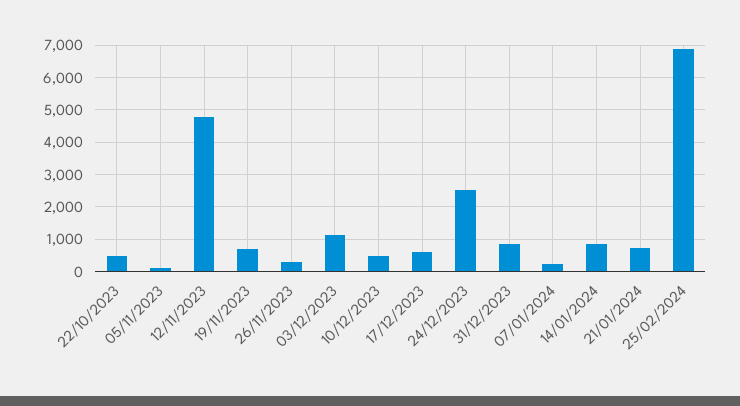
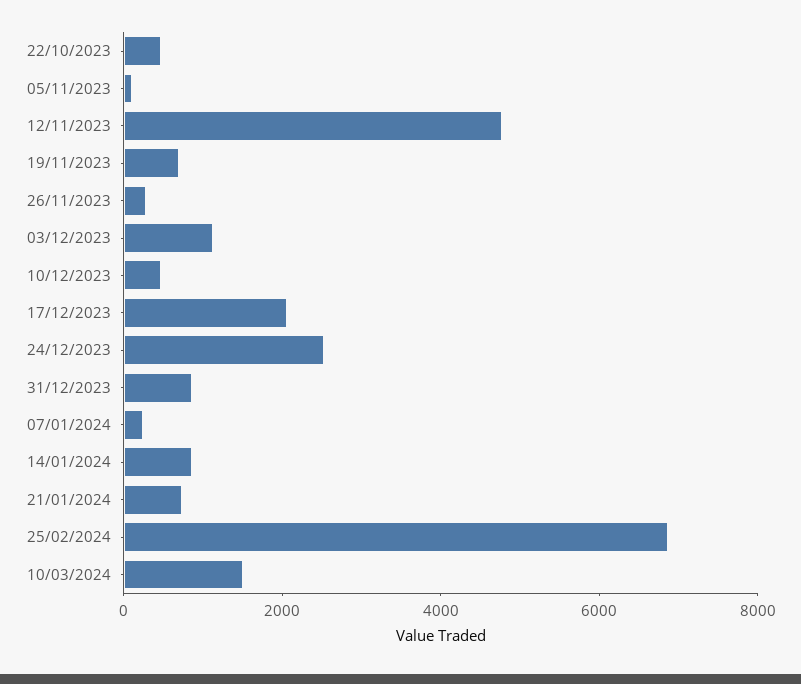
17/12/2023: 600 -> 2000
10/03/2024: none -> 1500

